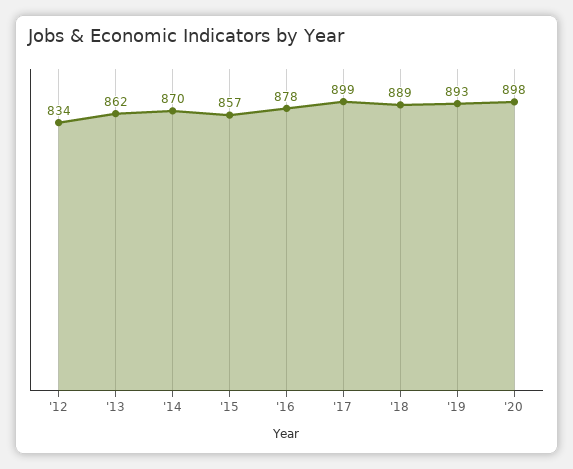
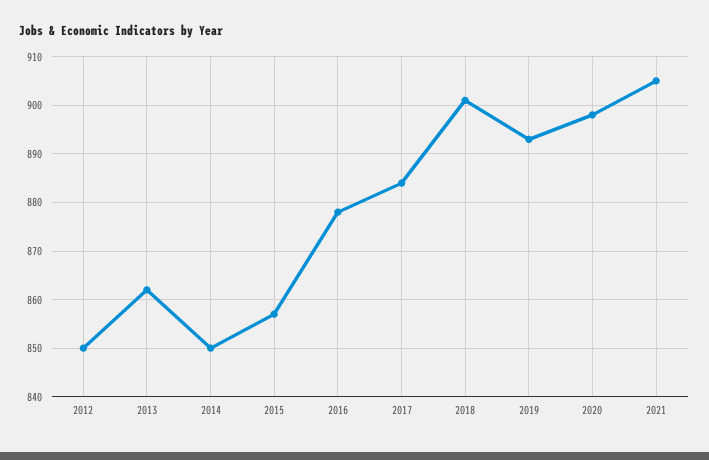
'12: 834 -> 850
'14: 870 -> 850
'17: 899 -> 885
'18: 889 -> 900
2021: none -> 905

